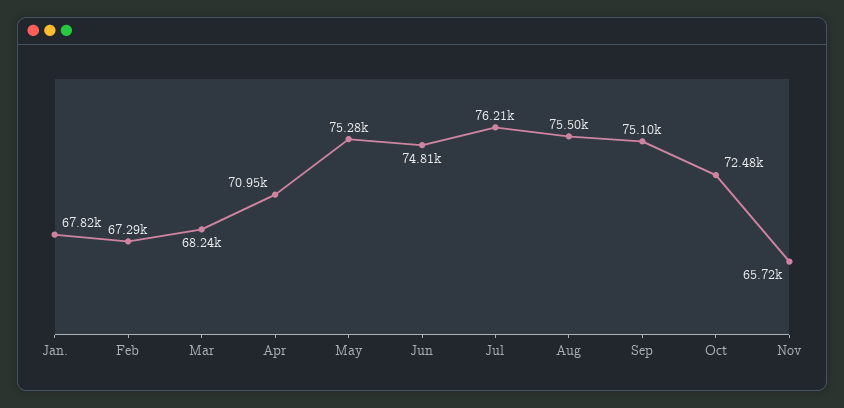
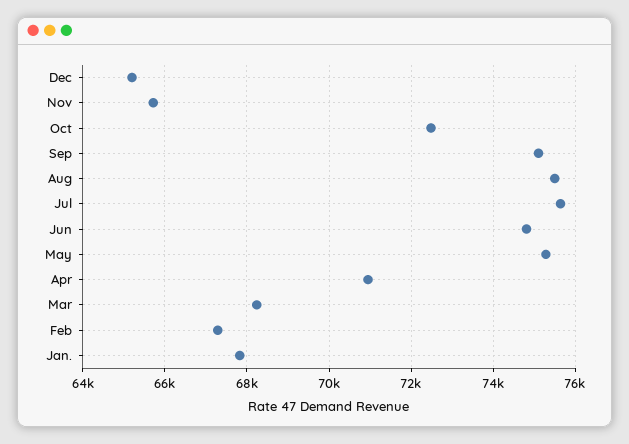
Jul: 76210 -> 75600
Dec: none -> 65200

